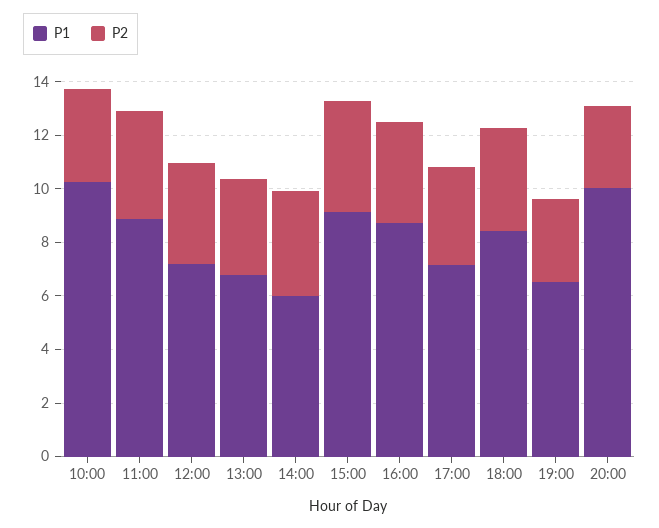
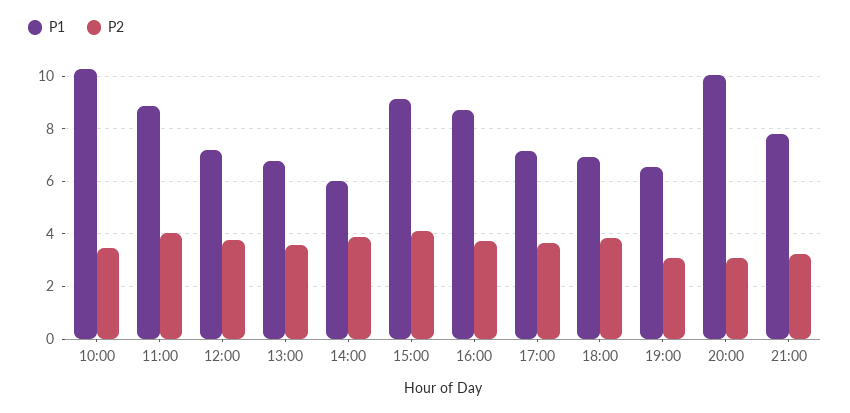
P1, 18:00: 8.5 -> 7
P1, 21:00: none -> 7.75
P2, 21:00: none -> 3.25

